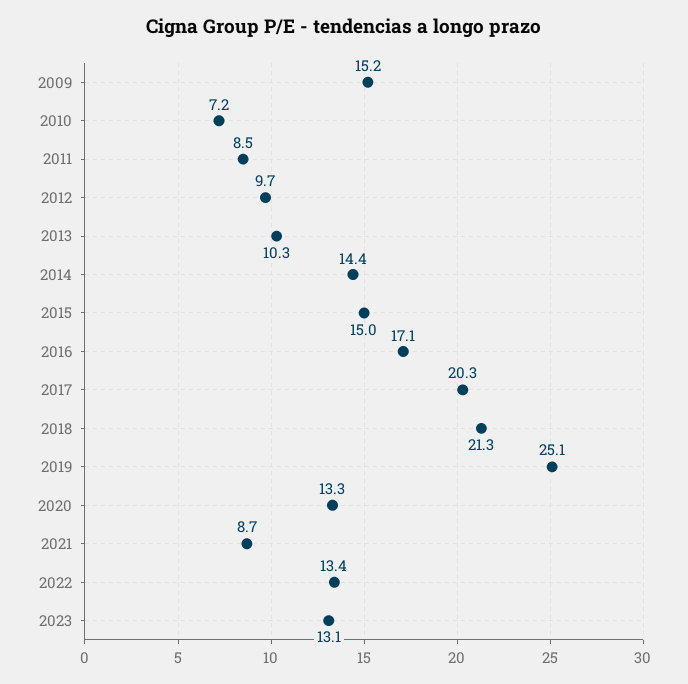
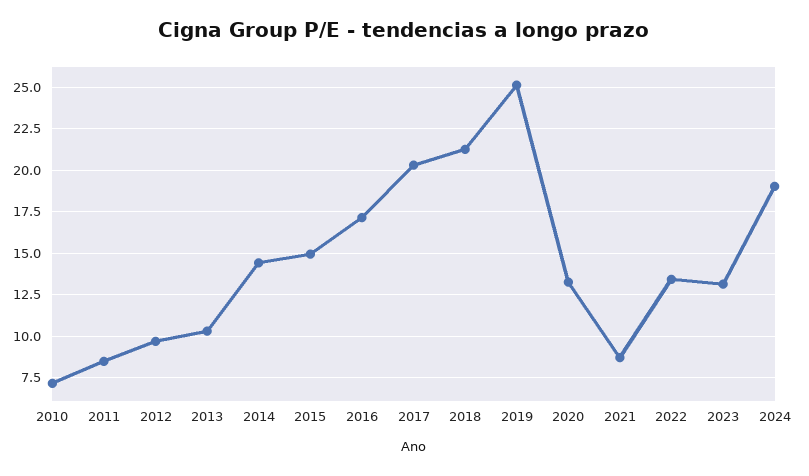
2009: 15.2 -> none
2024: none -> 19

